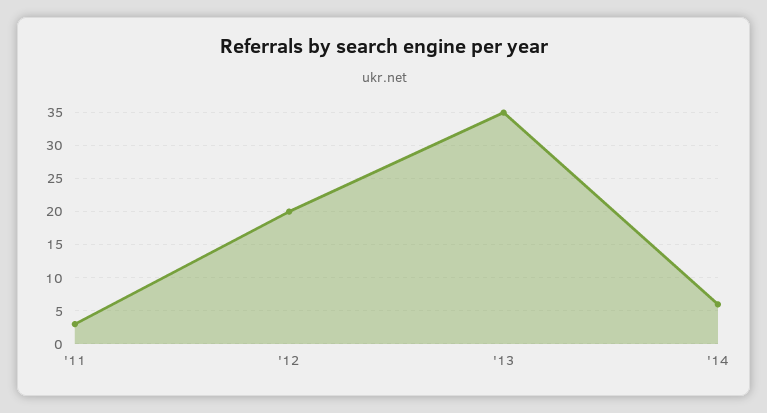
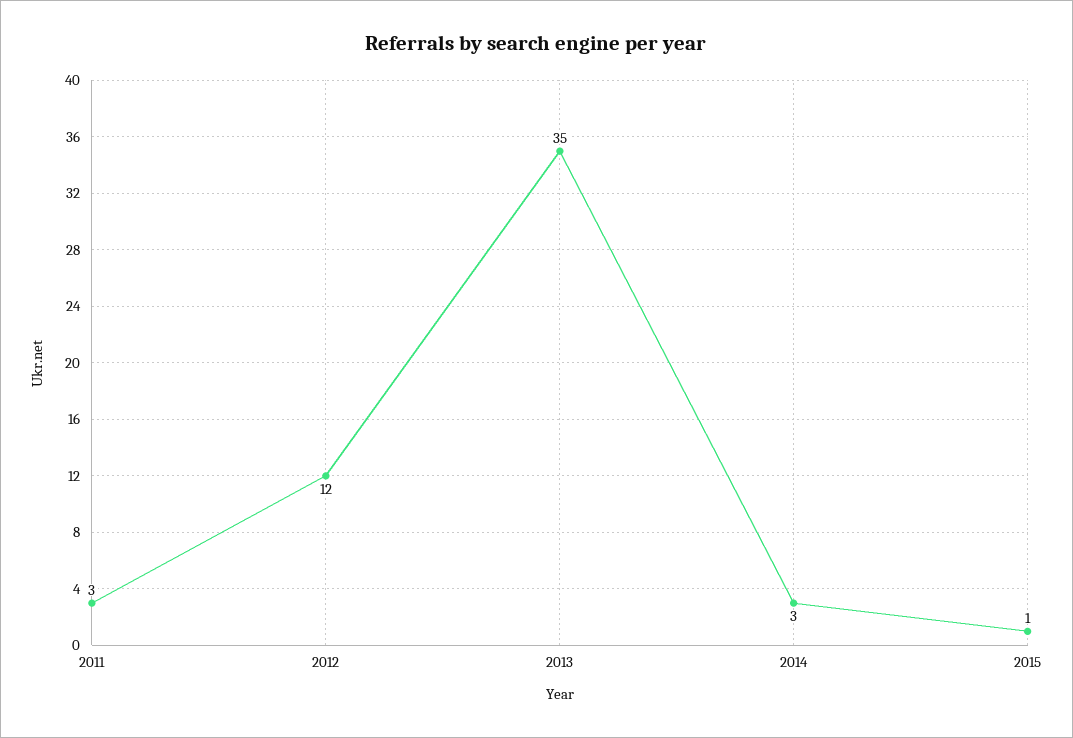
'12: 20 -> 12
'14: 6 -> 3
2015: none -> 1

